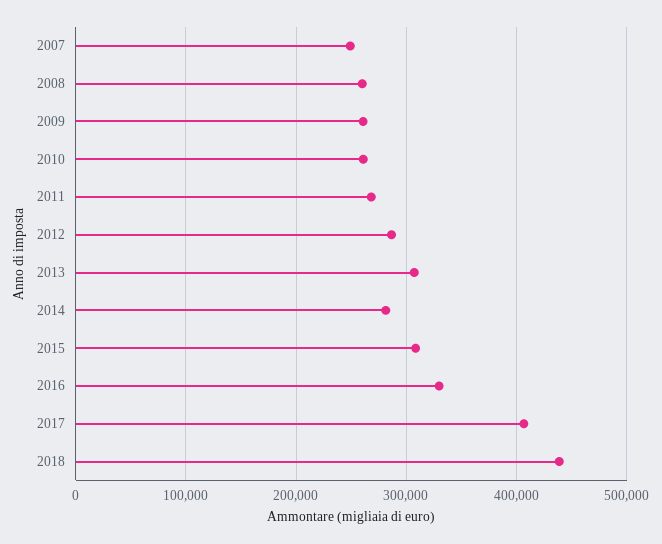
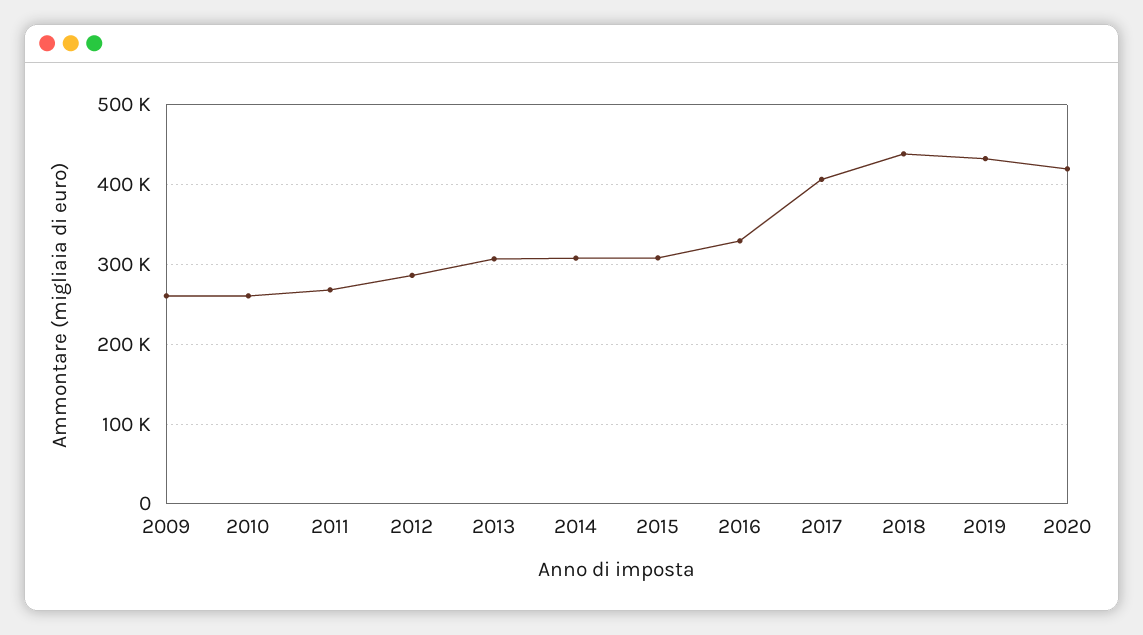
2007: 250000 -> none
2008: 260000 -> none
2014: 280000 -> 310000
2019: none -> 430000
2020: none -> 420000

